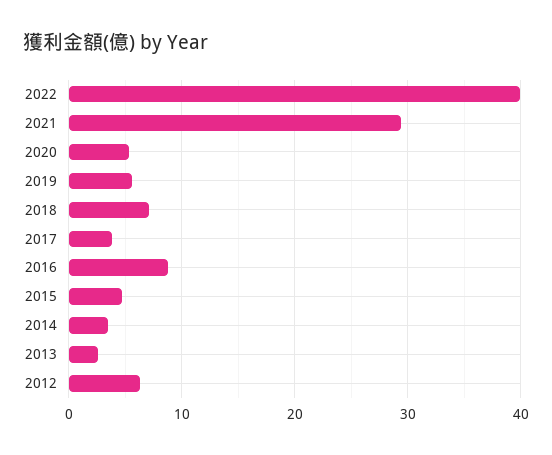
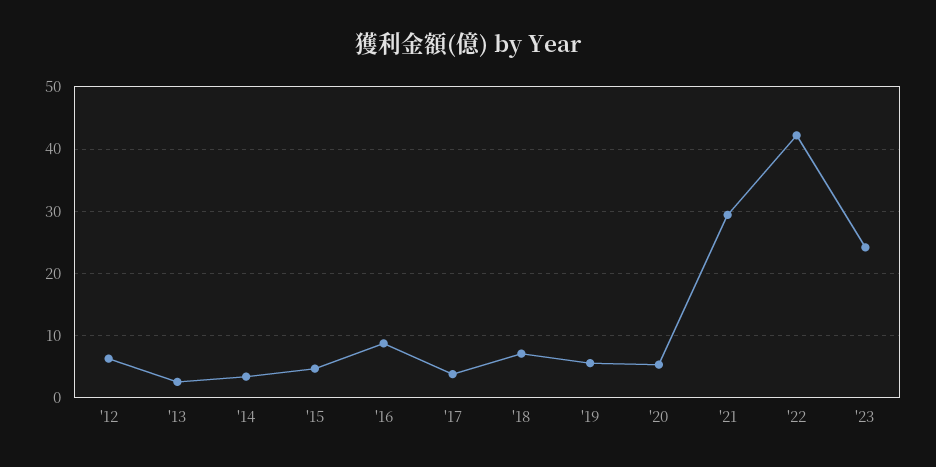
2022: 40 -> 42
'23: none -> 24

